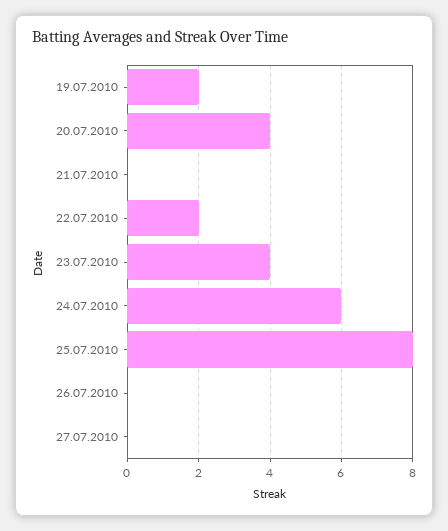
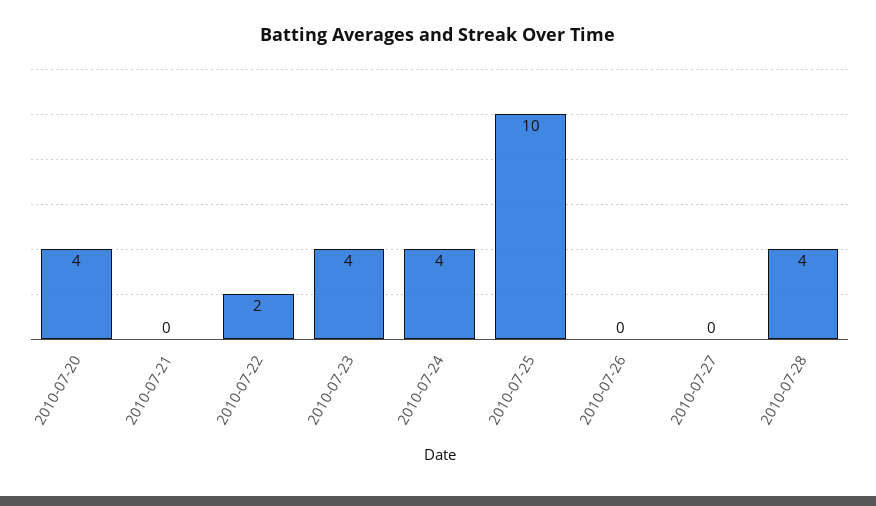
19.07.2010: 2 -> none
24.07.2010: 6 -> 4
25.07.2010: 8 -> 10
2010-07-28: none -> 4

